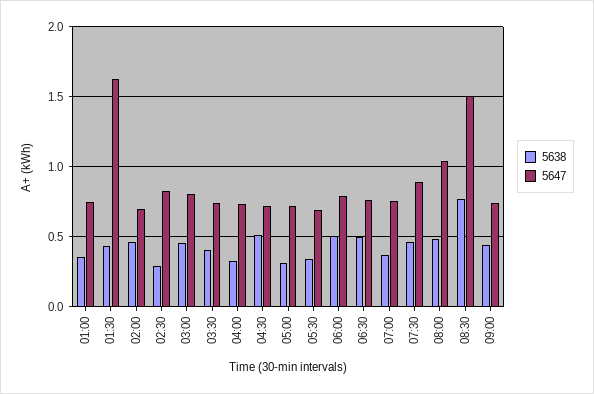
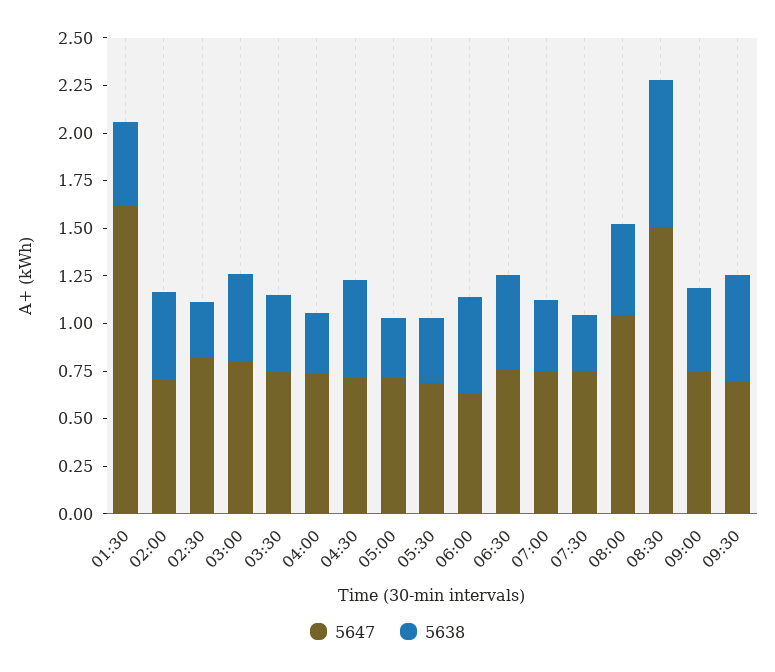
5638, 01:00: 0.35 -> none
5647, 01:00: 0.75 -> none
5647, 06:00: 0.8 -> 0.65
5638, 07:30: 0.45 -> 0.3
5647, 07:30: 0.9 -> 0.75
5647, 09:30: none -> 0.7
5638, 09:30: none -> 0.55

